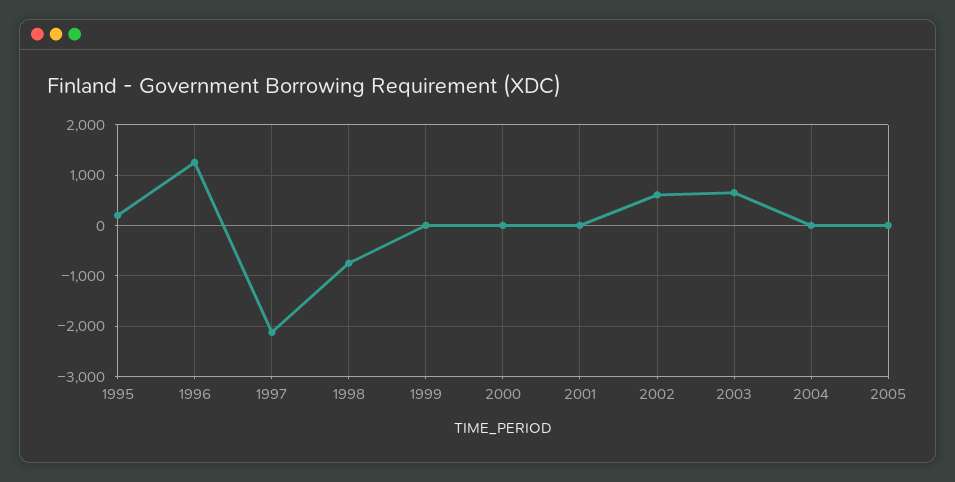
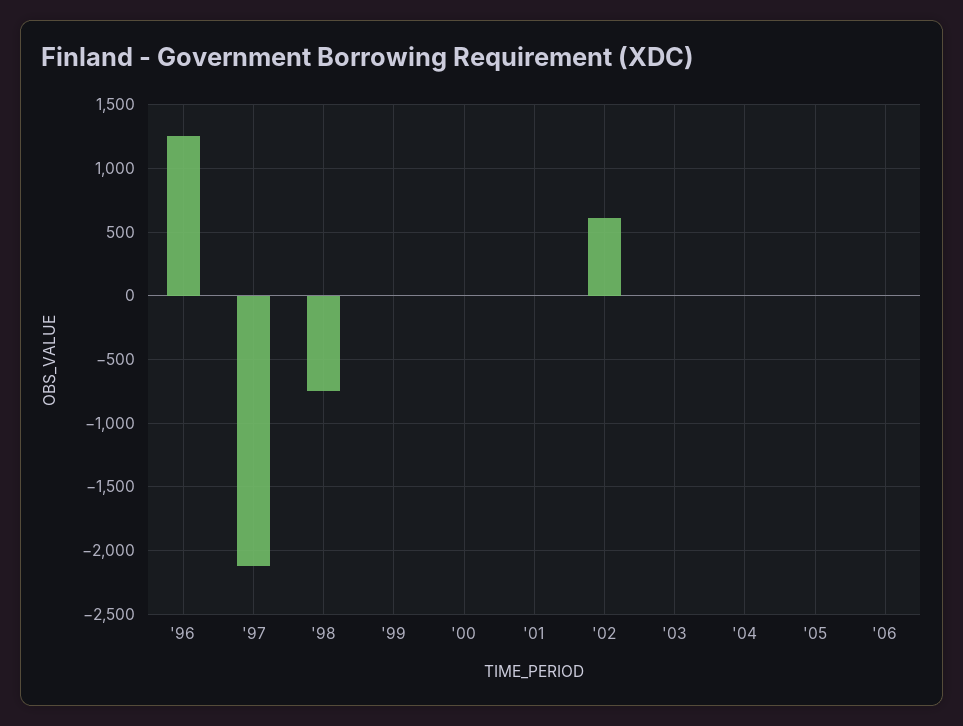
1995: 200 -> none
2003: 600 -> 0
'06: none -> 0

